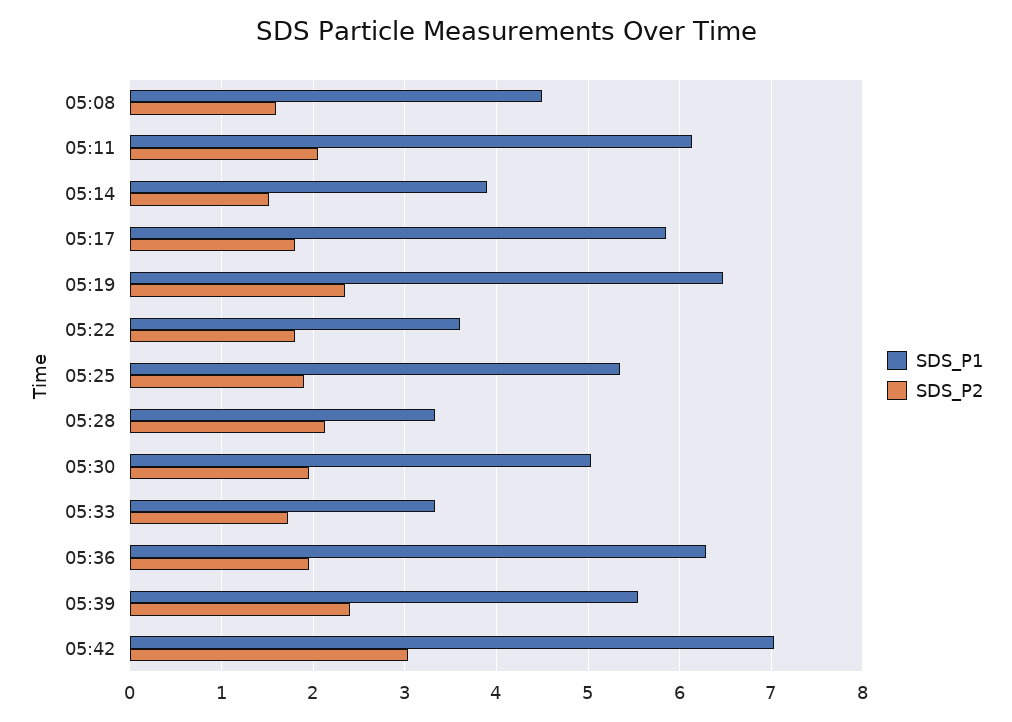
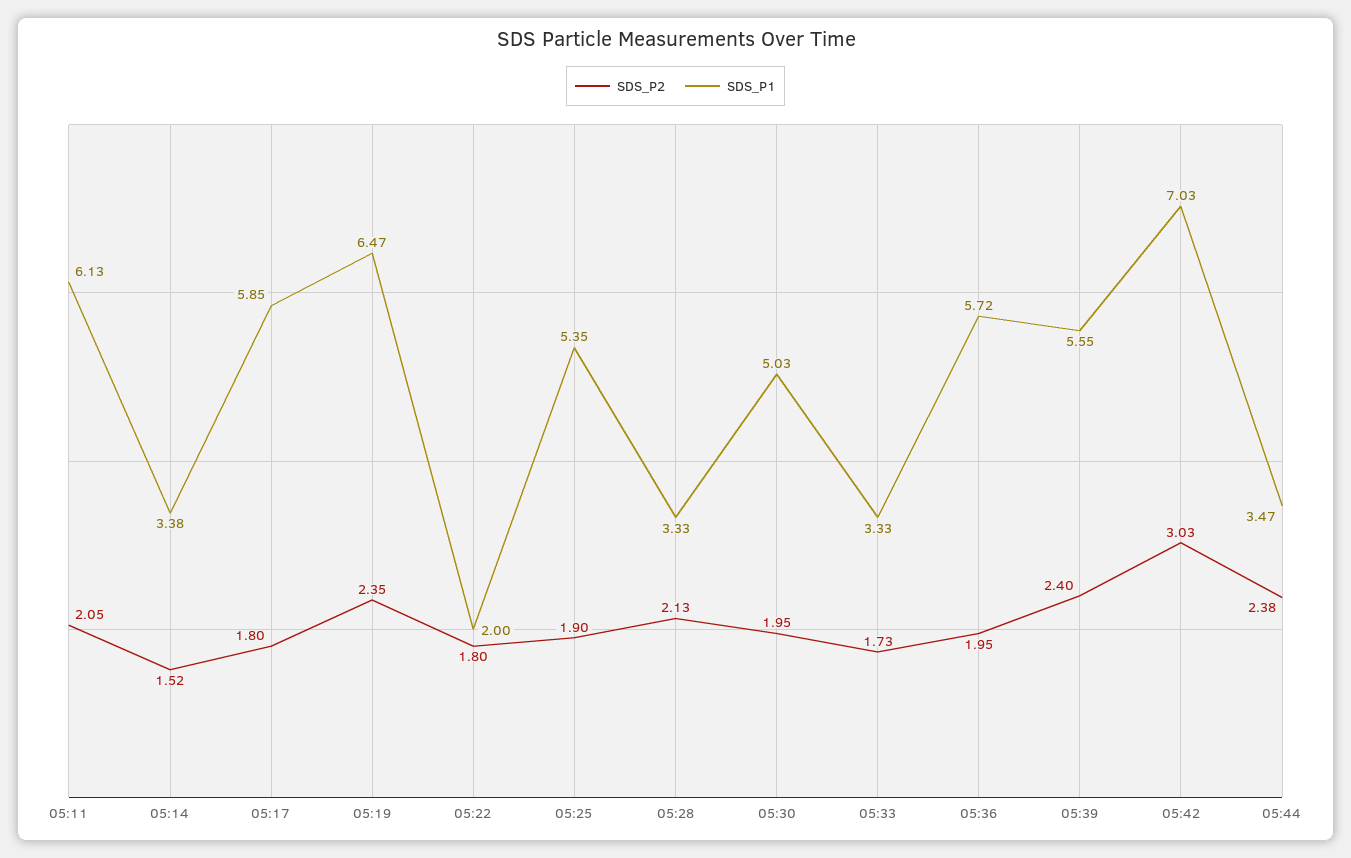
SDS_P1, 05:08: 4.5 -> none
SDS_P2, 05:08: 1.6 -> none
SDS_P1, 05:14: 3.9 -> 3.38
SDS_P1, 05:22: 3.6 -> 2
SDS_P1, 05:36: 6.3 -> 5.72
SDS_P2, 05:44: none -> 2.38
SDS_P1, 05:44: none -> 3.47

